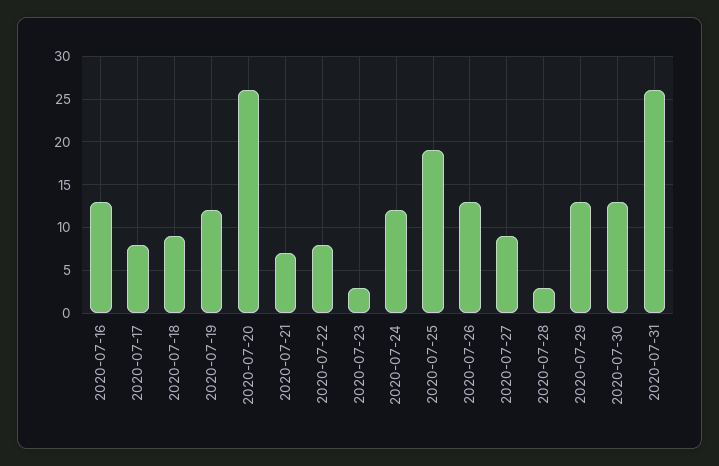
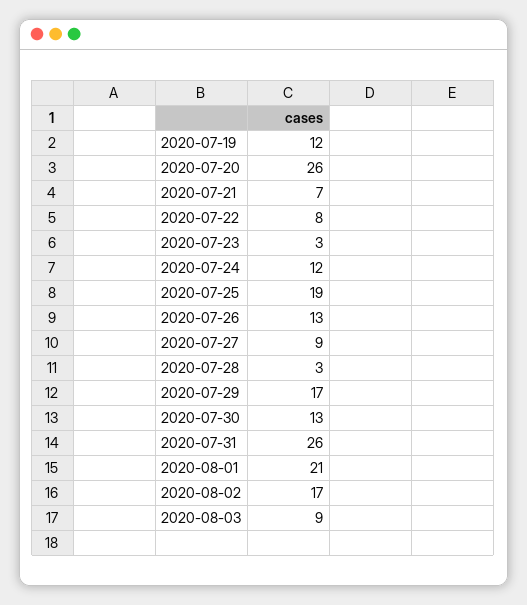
2020-07-16: 13 -> none
2020-07-17: 8 -> none
2020-07-18: 9 -> none
2020-07-29: 13 -> 17
2020-08-01: none -> 21
2020-08-02: none -> 17
2020-08-03: none -> 9

